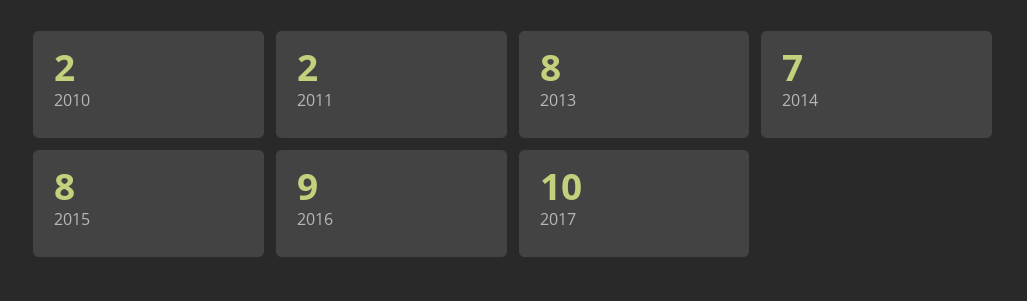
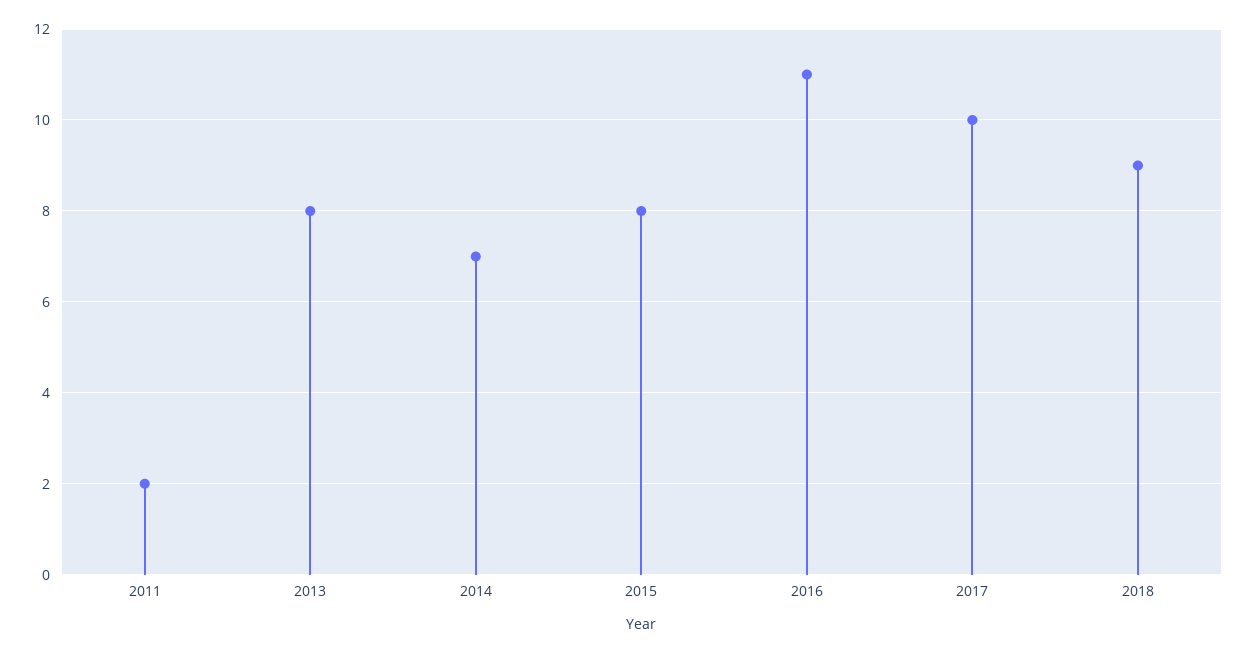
2010: 2 -> none
2016: 9 -> 11
2018: none -> 9

